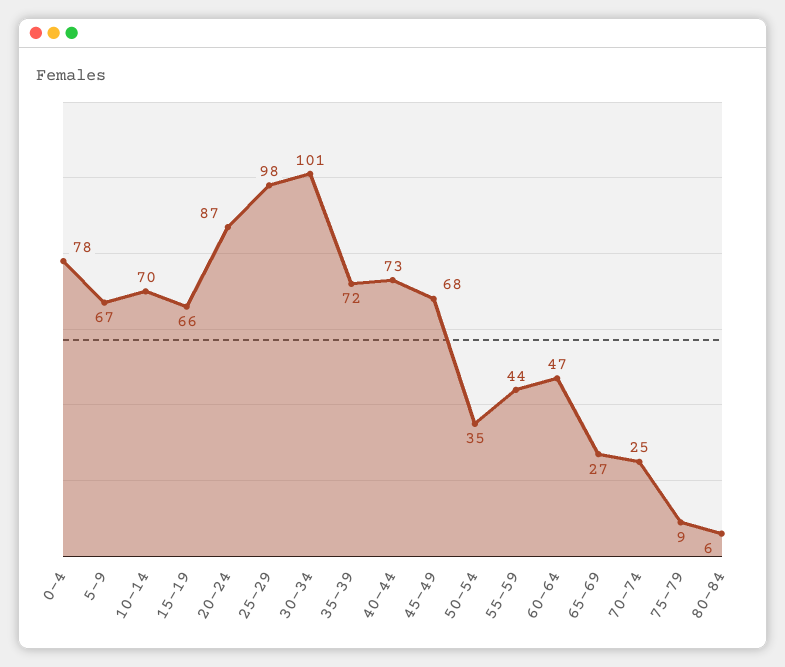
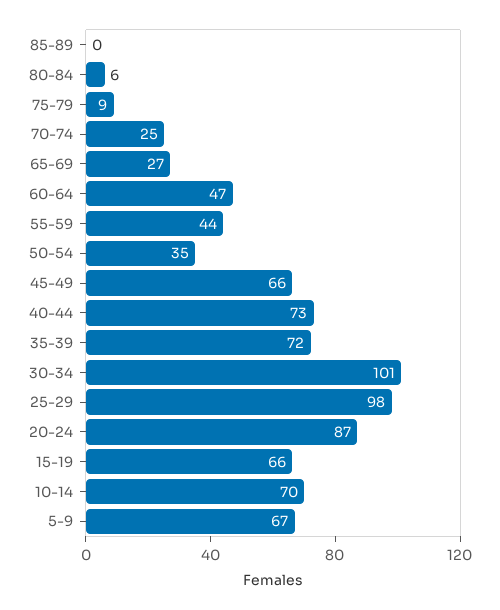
0-4: 78 -> none
45-49: 68 -> 66
85-89: none -> 0

